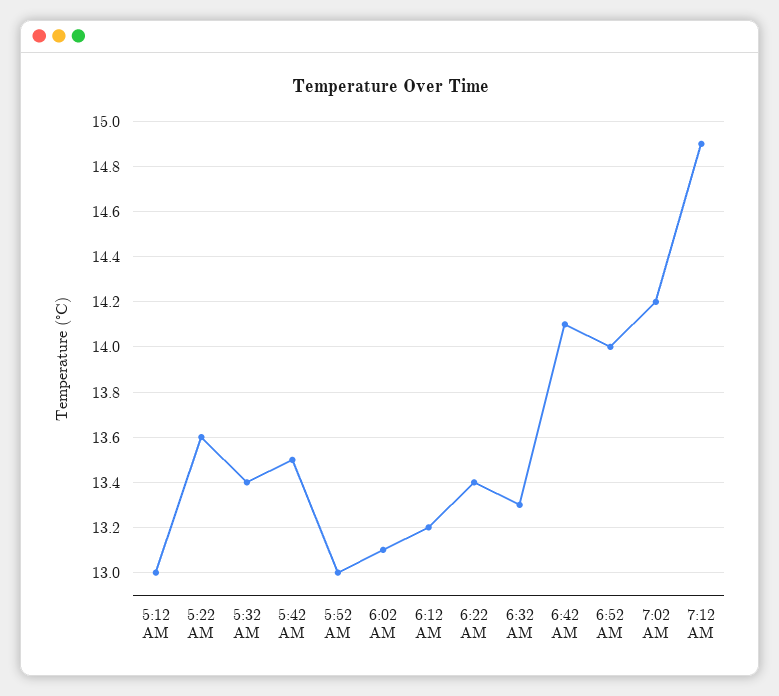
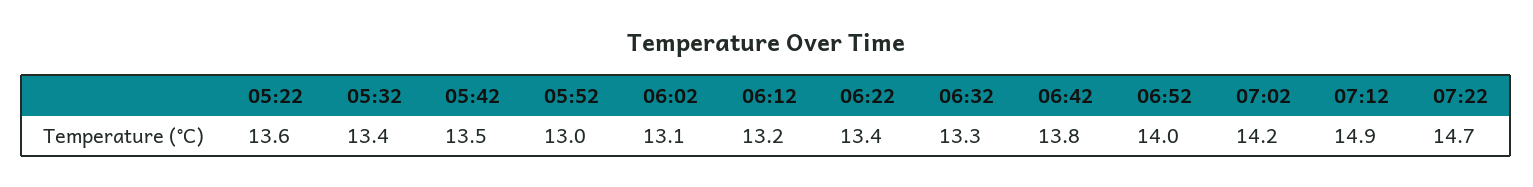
5:12 AM: 13 -> none
6:42 AM: 14.1 -> 13.8
07:22: none -> 14.7

